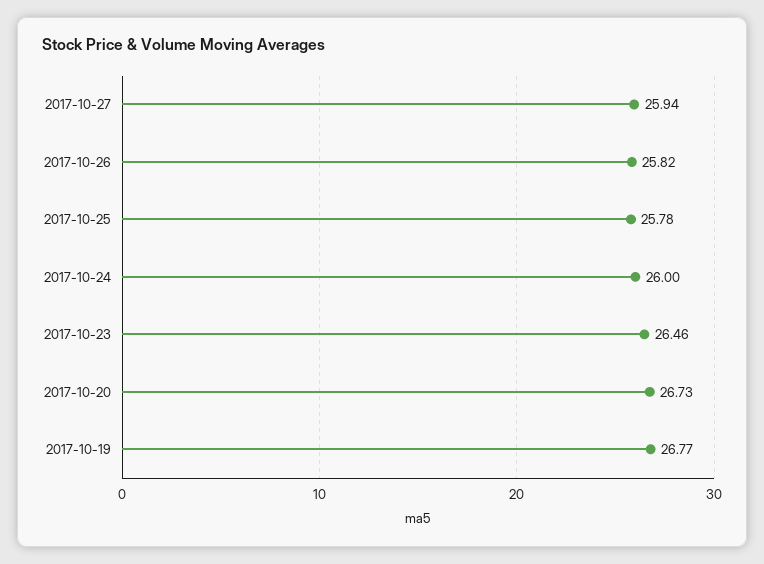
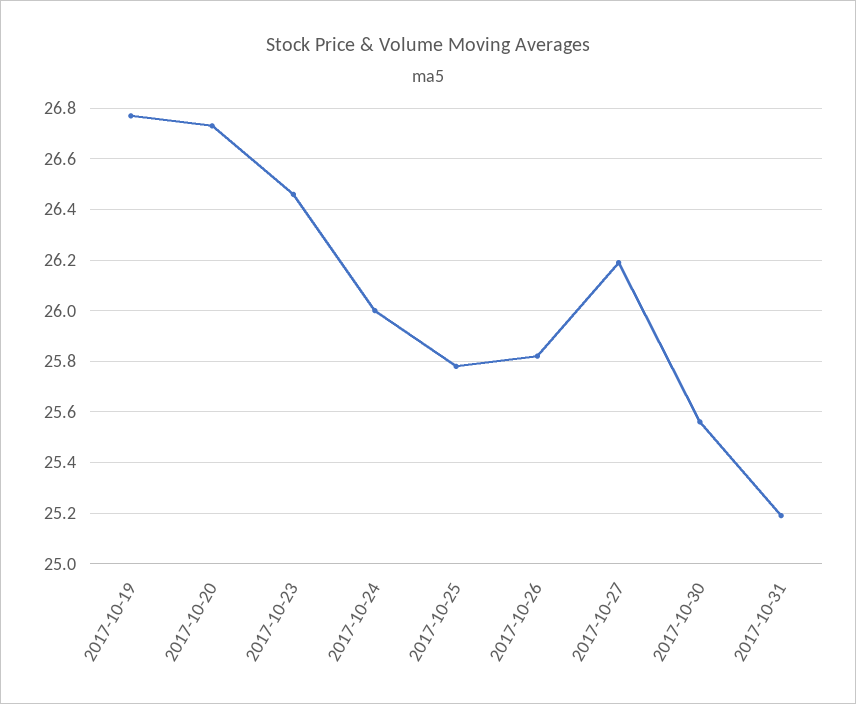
2017-10-27: 25.94 -> 26.2
2017-10-30: none -> 25.55
2017-10-31: none -> 25.2

